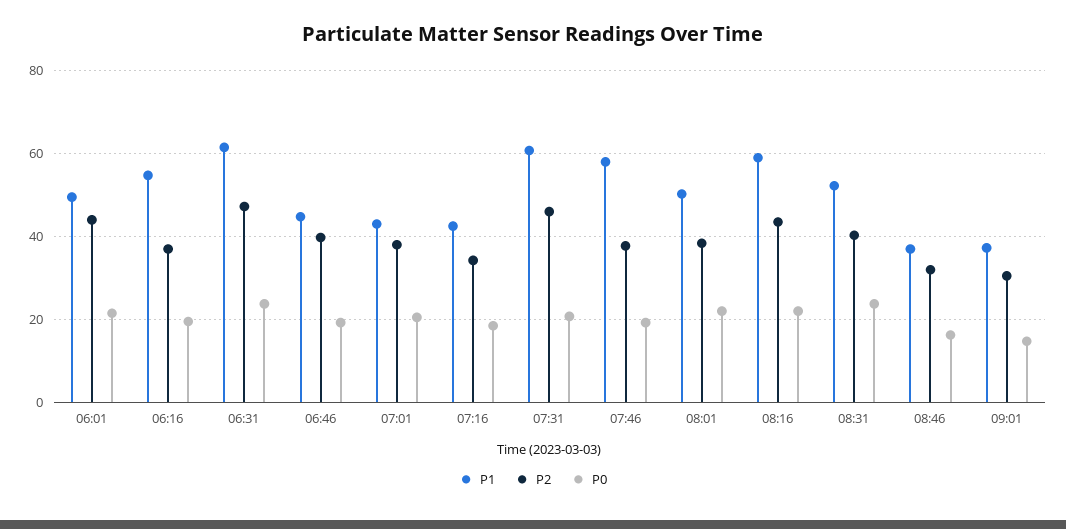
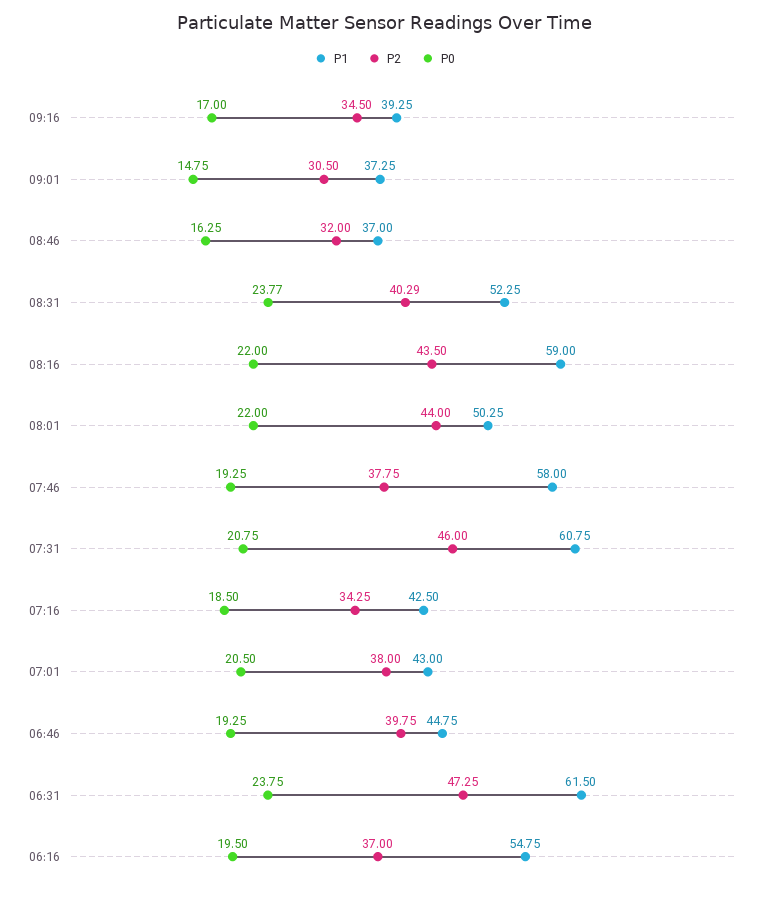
P1, 06:01: 50 -> none
P2, 06:01: 44 -> none
P0, 06:01: 22 -> none
P2, 08:01: 38 -> 44
P1, 09:16: none -> 39.25
P2, 09:16: none -> 34.5
P0, 09:16: none -> 17

